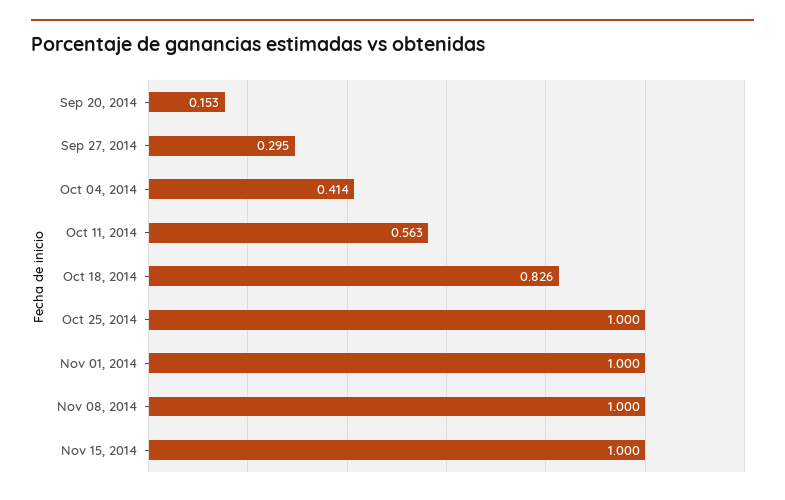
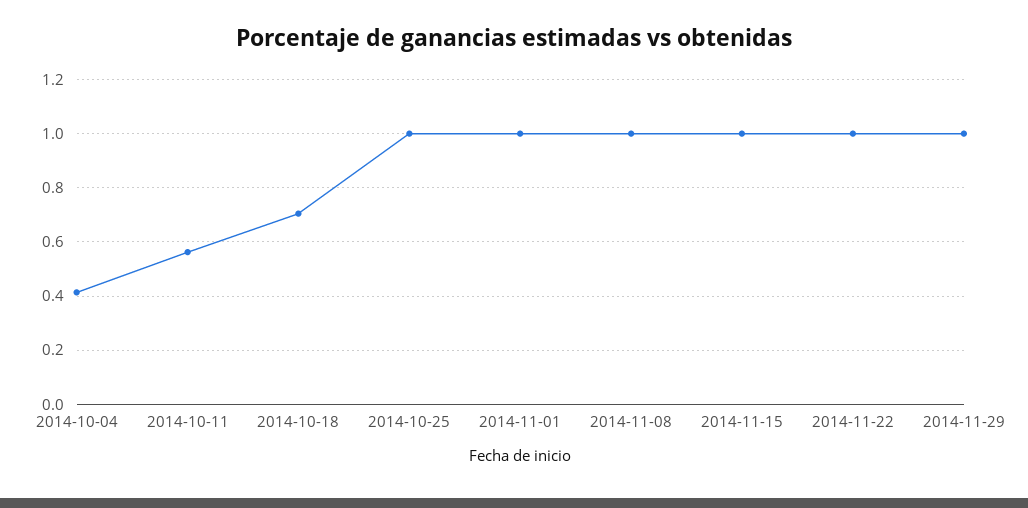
Sep 20, 2014: 0.153 -> none
Sep 27, 2014: 0.295 -> none
Oct 18, 2014: 0.826 -> 0.7
2014-11-22: none -> 1
2014-11-29: none -> 1

